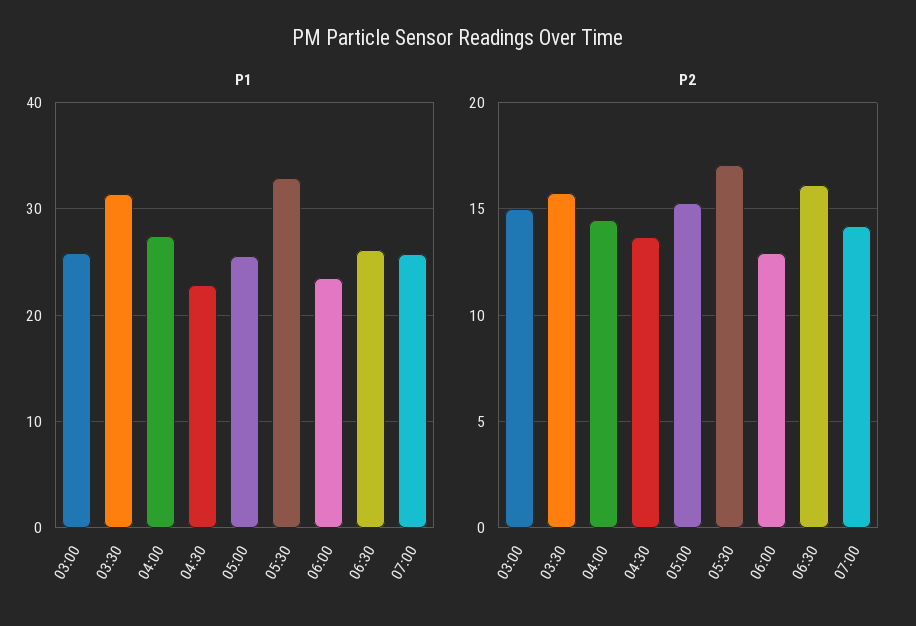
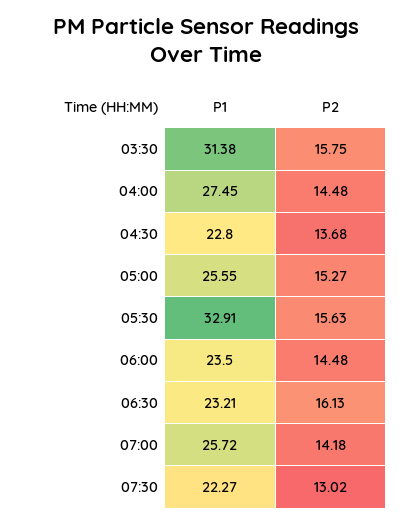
P1, 03:00: 26 -> none
P1, 06:30: 26 -> 23.21
P2, 03:00: 15 -> none
P2, 05:30: 17 -> 15.63
P2, 06:00: 13 -> 14.48
P1, 07:30: none -> 22.27
P2, 07:30: none -> 13.02

